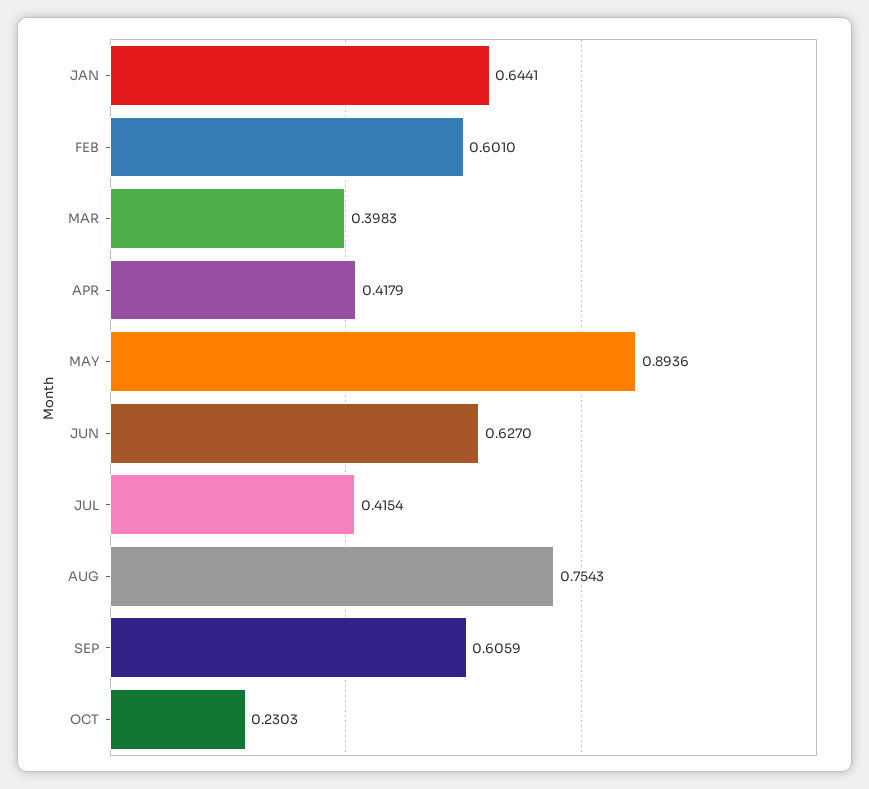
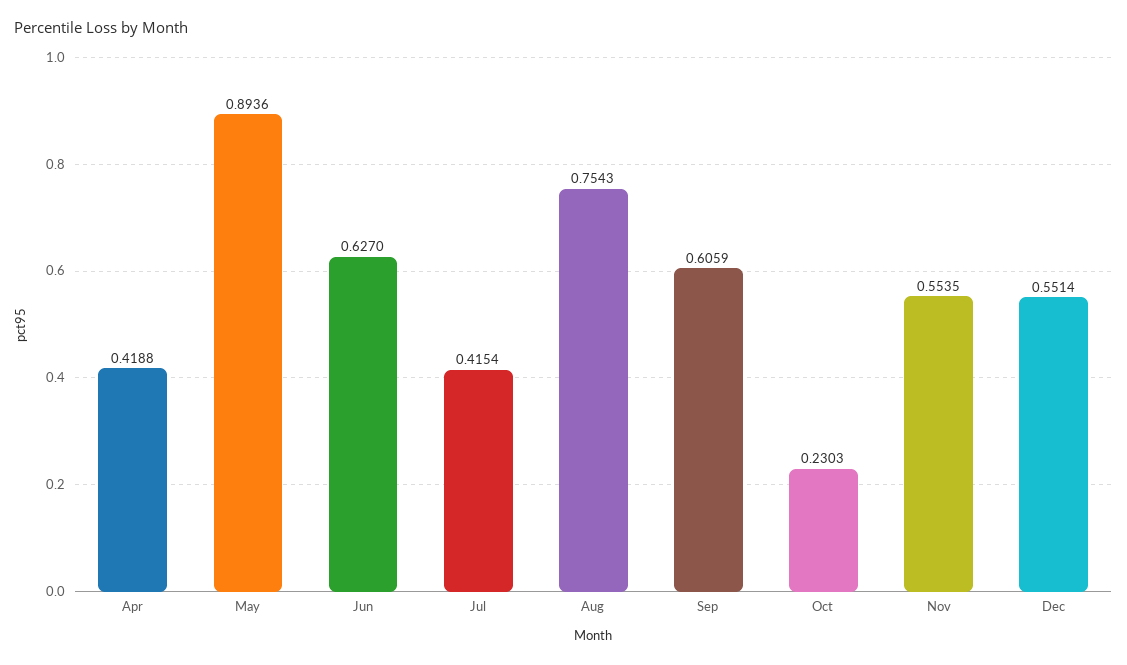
JAN: 0.6441 -> none
FEB: 0.601 -> none
MAR: 0.3983 -> none
APR: 0.4179 -> 0.4188
Nov: none -> 0.5535
Dec: none -> 0.5514

